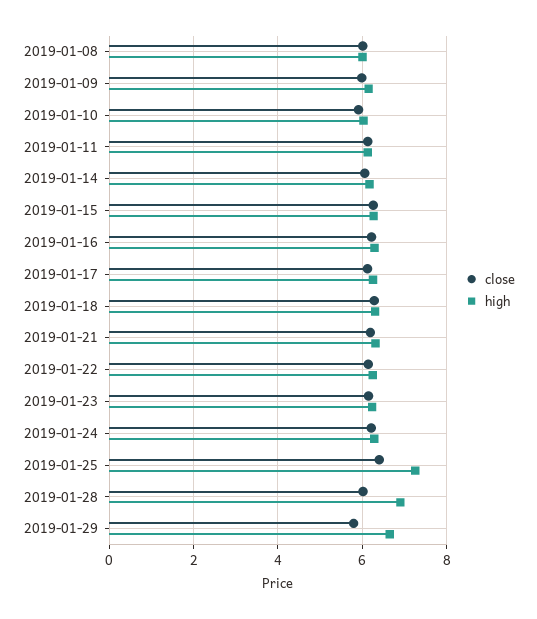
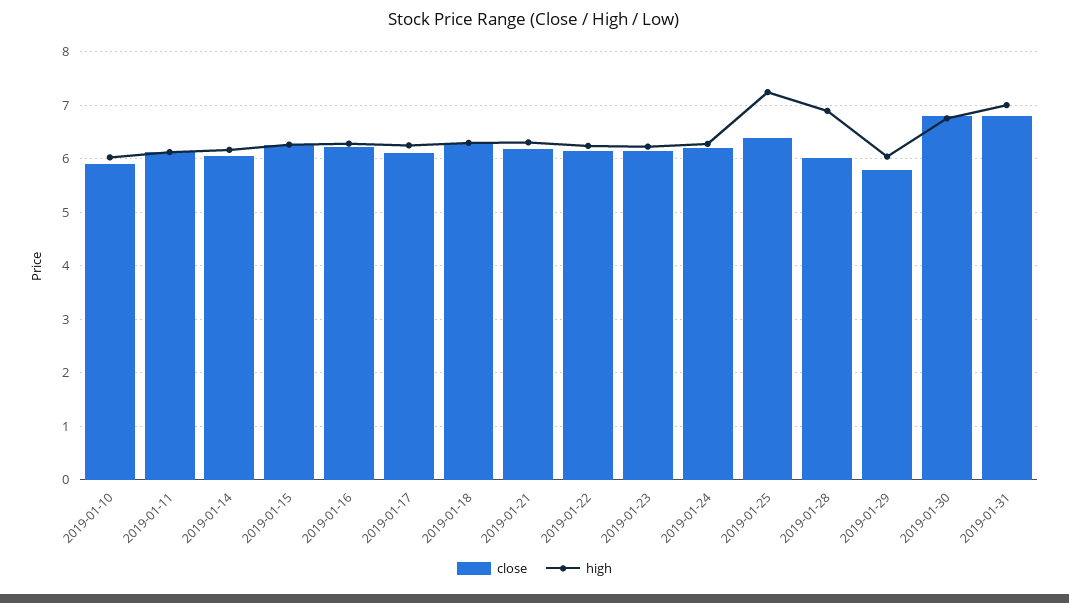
close, 2019-01-08: 6 -> none
high, 2019-01-08: 6 -> none
close, 2019-01-09: 6 -> none
high, 2019-01-09: 6.2 -> none
high, 2019-01-29: 6.6 -> 6
close, 2019-01-30: none -> 6.8
high, 2019-01-30: none -> 6.8
close, 2019-01-31: none -> 6.8
high, 2019-01-31: none -> 7

